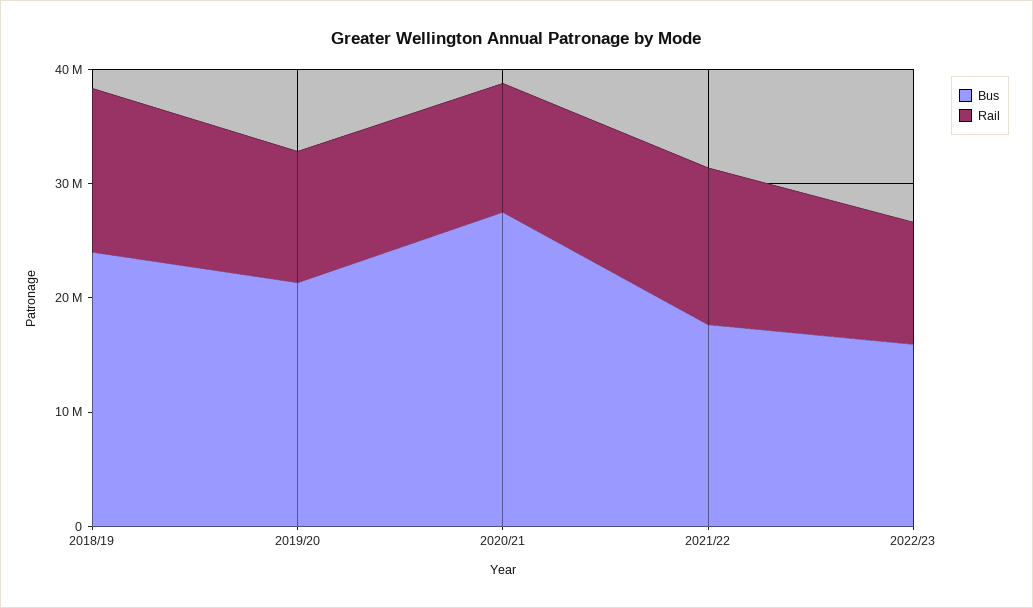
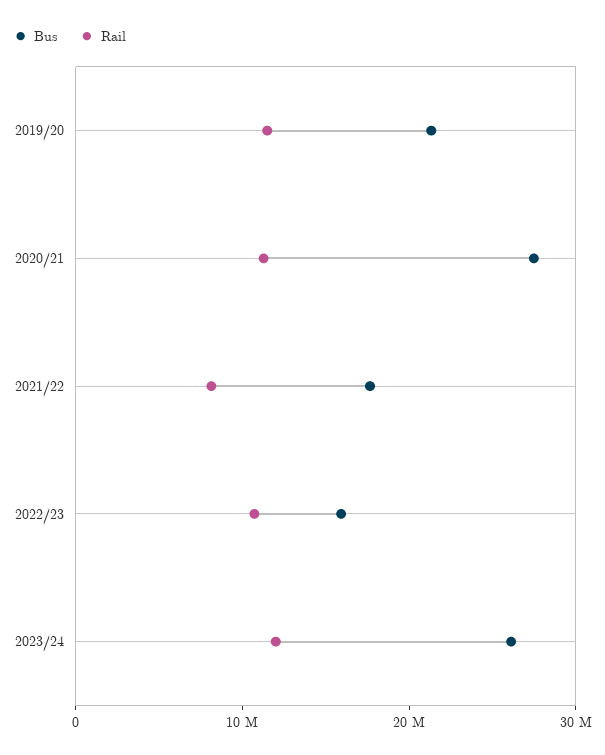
Bus, 2018/19: 24000000 -> none
Rail, 2018/19: 14000000 -> none
Rail, 2021/22: 14000000 -> 8000000
Bus, 2023/24: none -> 26000000
Rail, 2023/24: none -> 12000000

